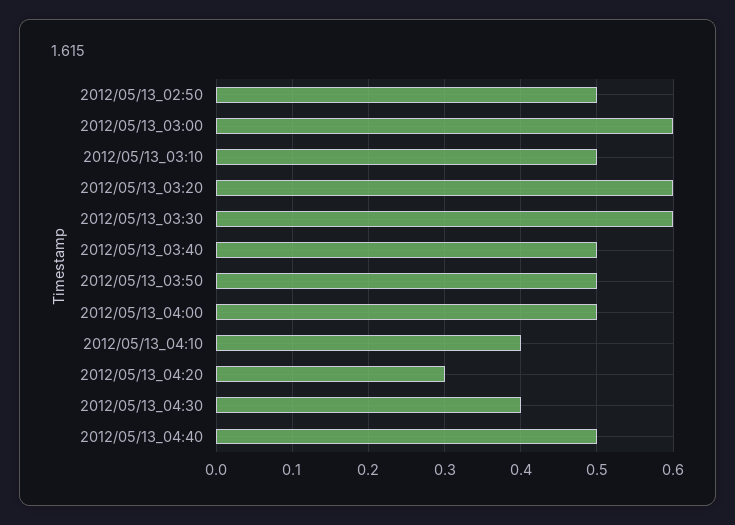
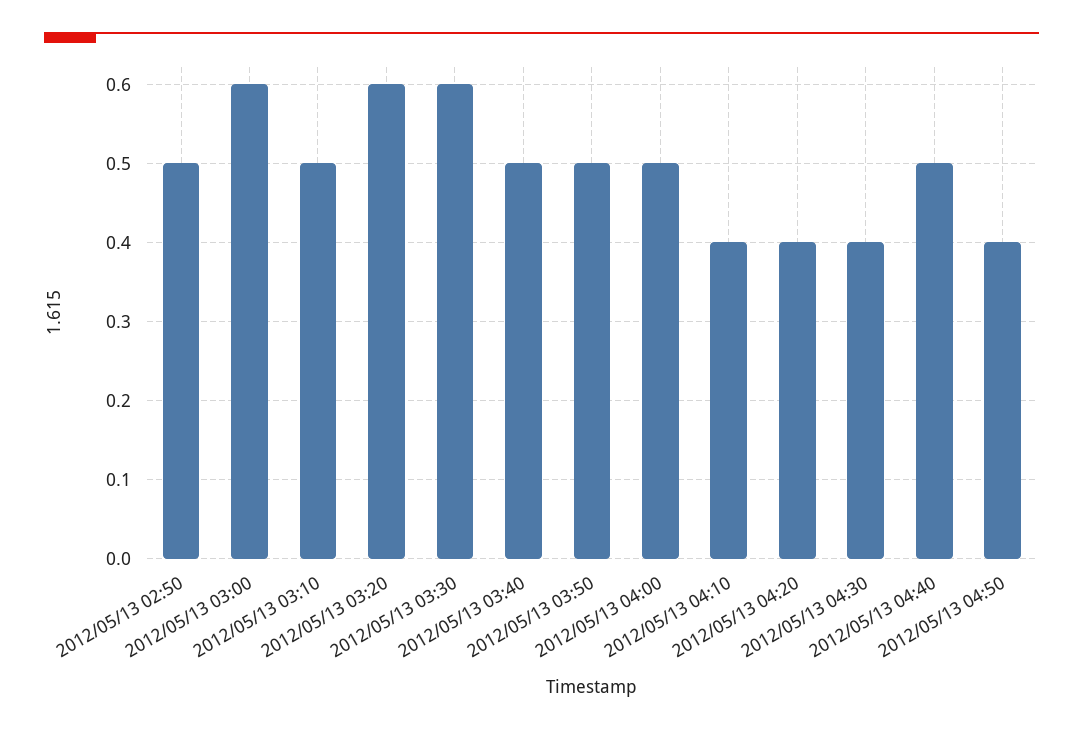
2012/05/13_04:20: 0.3 -> 0.4
2012/05/13 04:50: none -> 0.4

